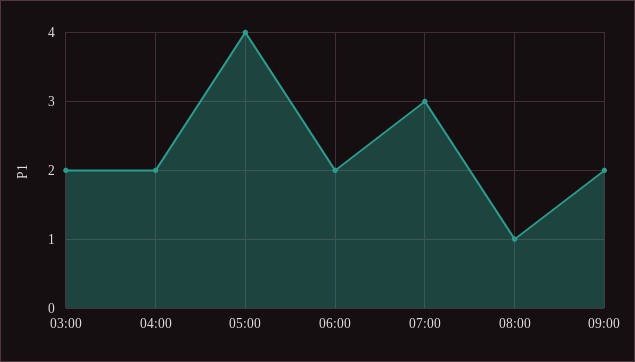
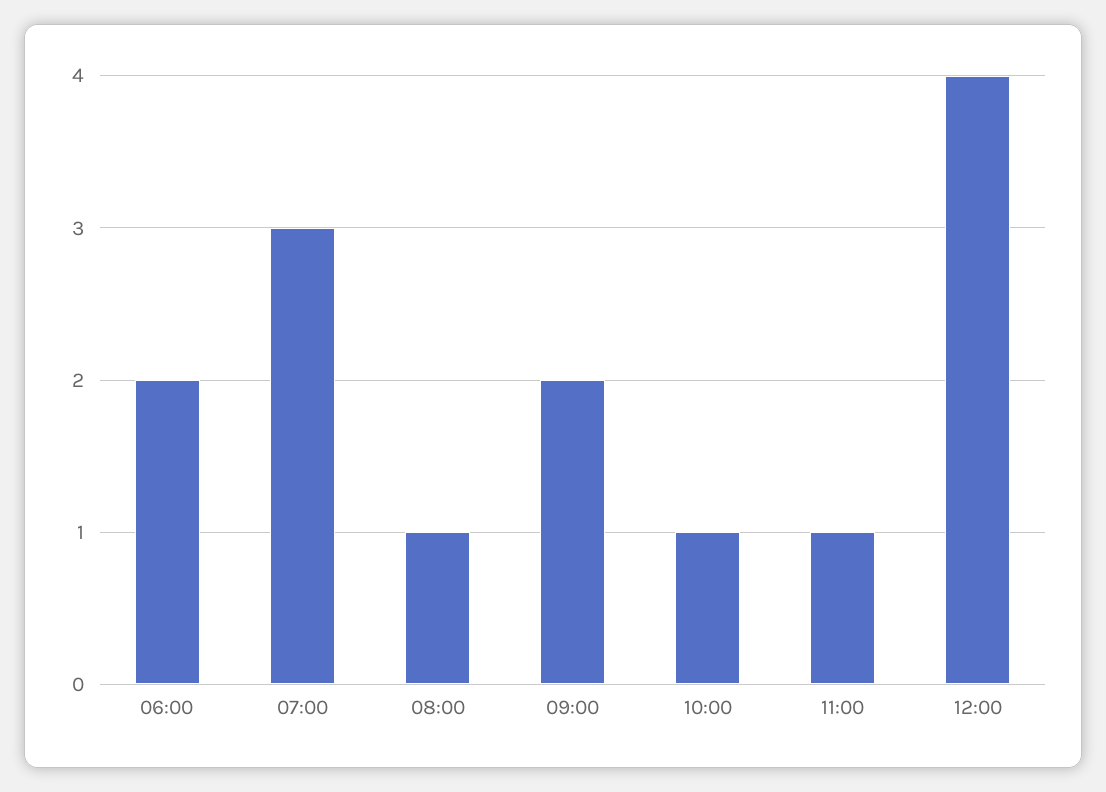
03:00: 2 -> none
04:00: 2 -> none
05:00: 4 -> none
10:00: none -> 1
11:00: none -> 1
12:00: none -> 4

